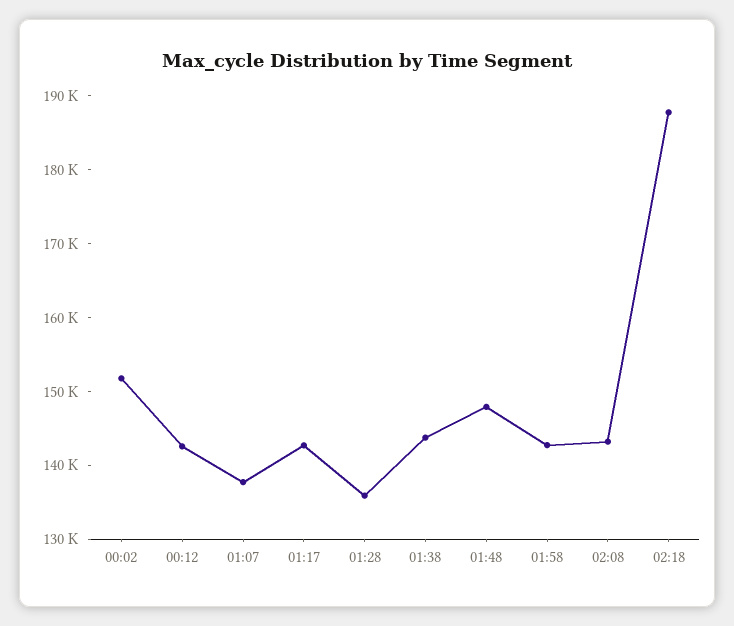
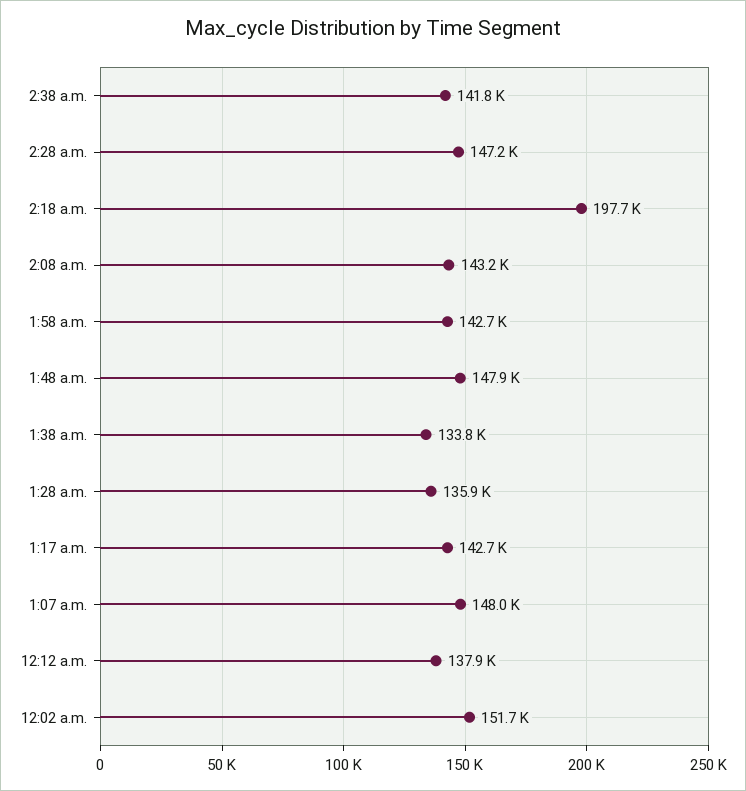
00:12: 142000 -> 137900
01:07: 138000 -> 148000
01:38: 144000 -> 133800
02:18: 188000 -> 197700
2:38 a.m.: none -> 141800
2:28 a.m.: none -> 147200

